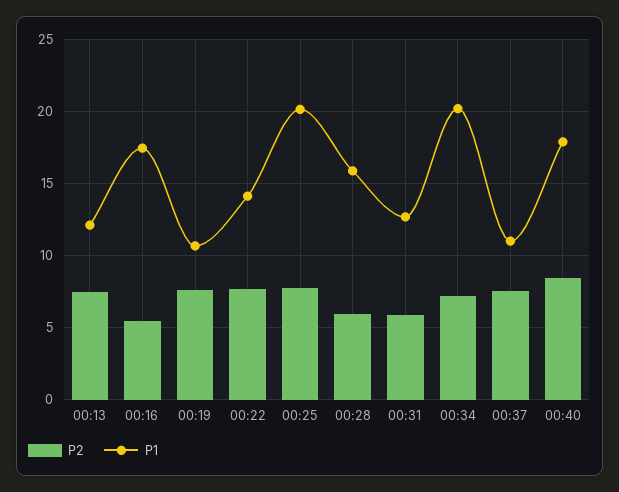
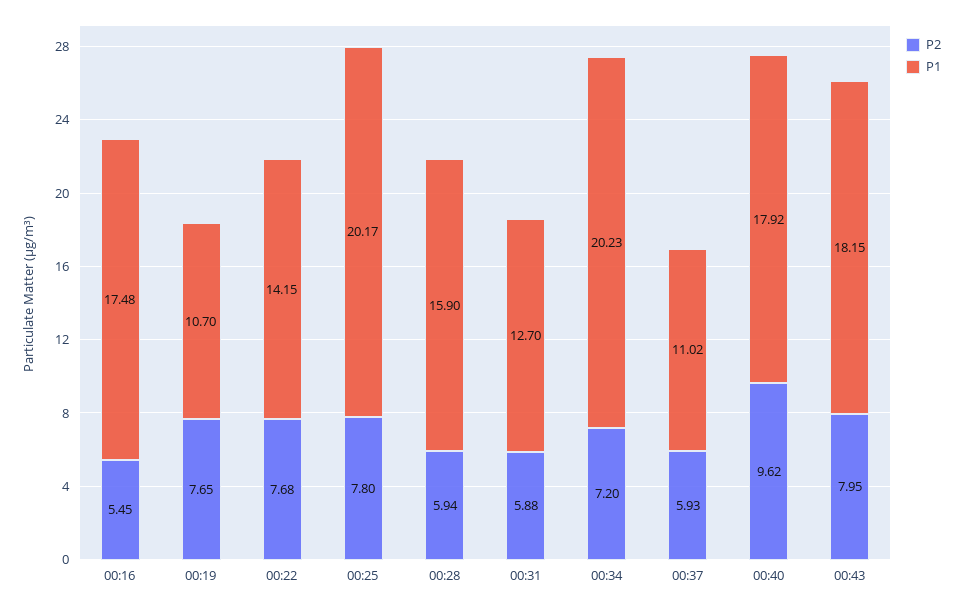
P2, 00:13: 7.5 -> none
P1, 00:13: 12 -> none
P2, 00:37: 7.5 -> 5.93
P2, 00:40: 8.5 -> 9.62
P2, 00:43: none -> 7.95
P1, 00:43: none -> 18.15

